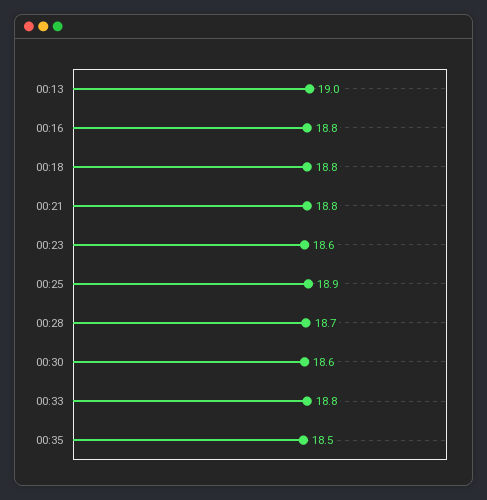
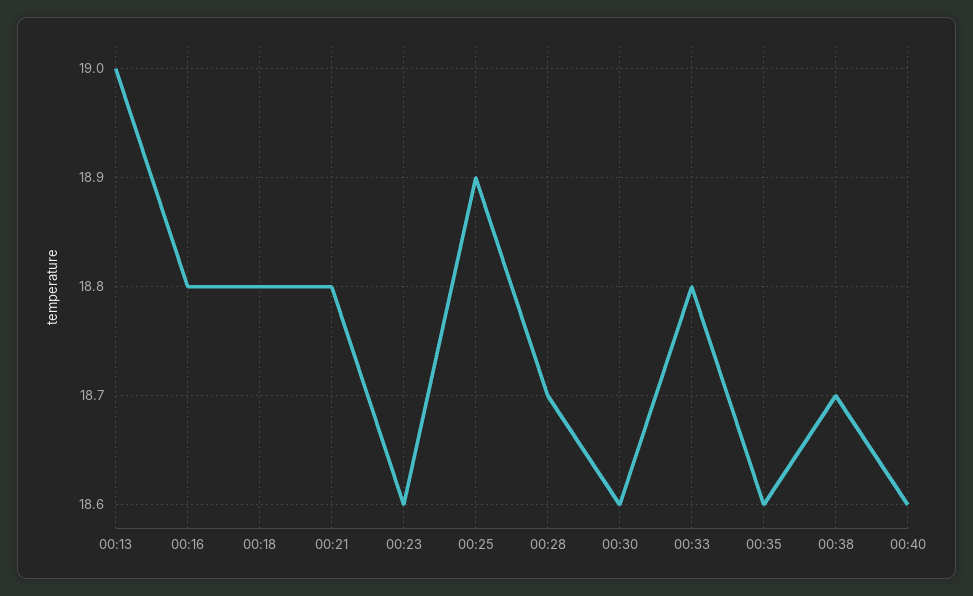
00:35: 18.5 -> 18.6
00:38: none -> 18.7
00:40: none -> 18.6

